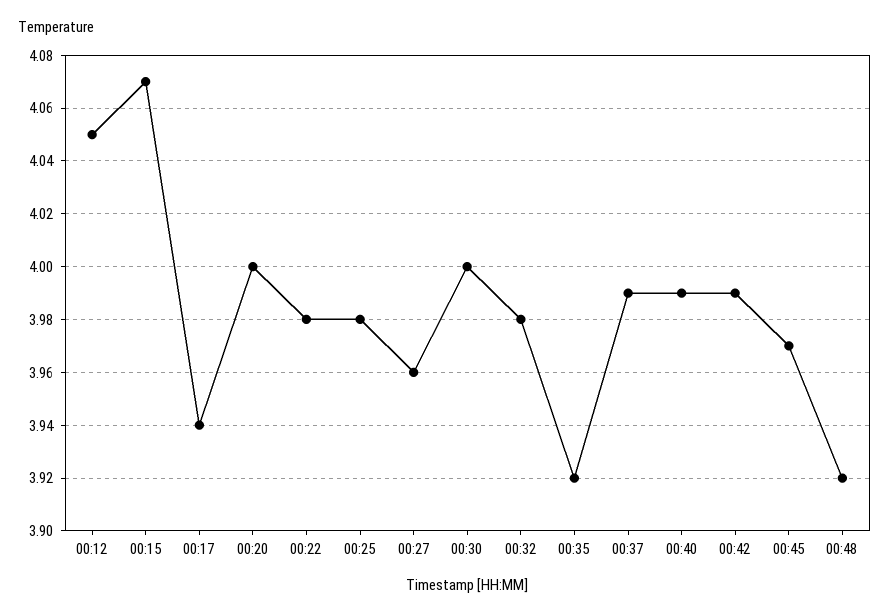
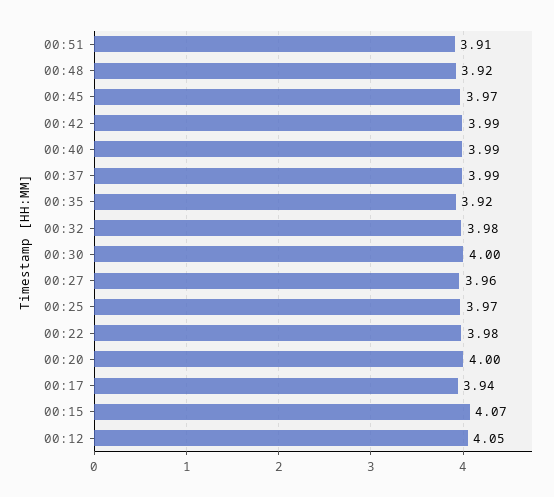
00:25: 3.98 -> 3.97
00:51: none -> 3.91

